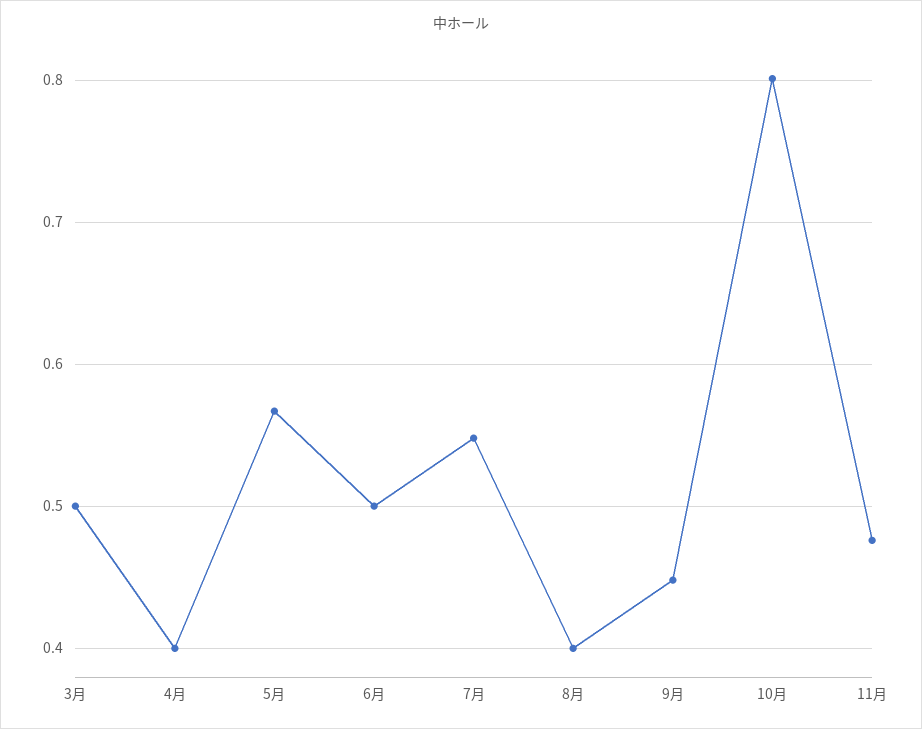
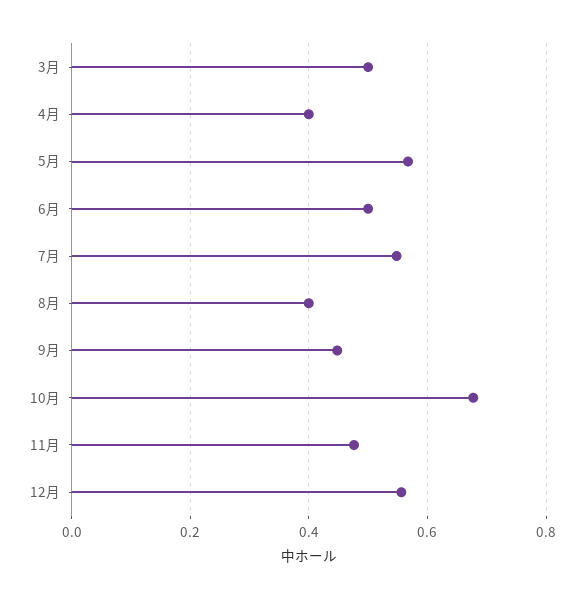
10月: 0.8 -> 0.68
12月: none -> 0.56

